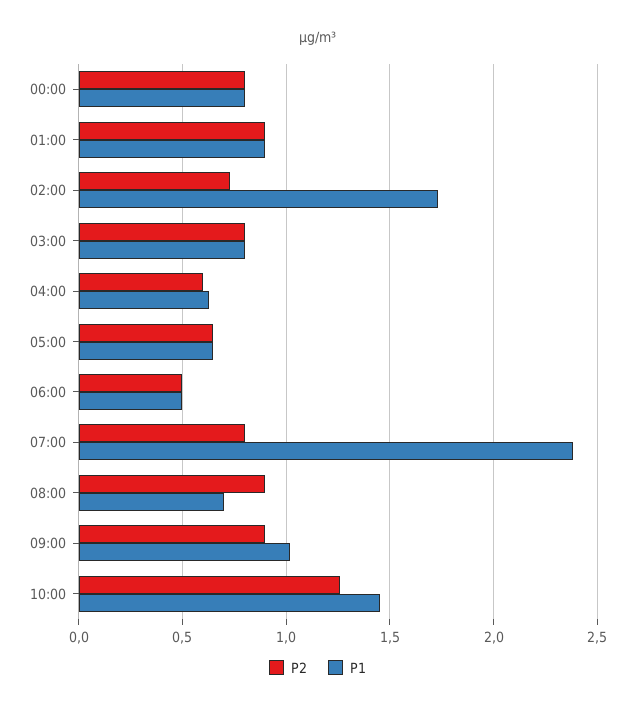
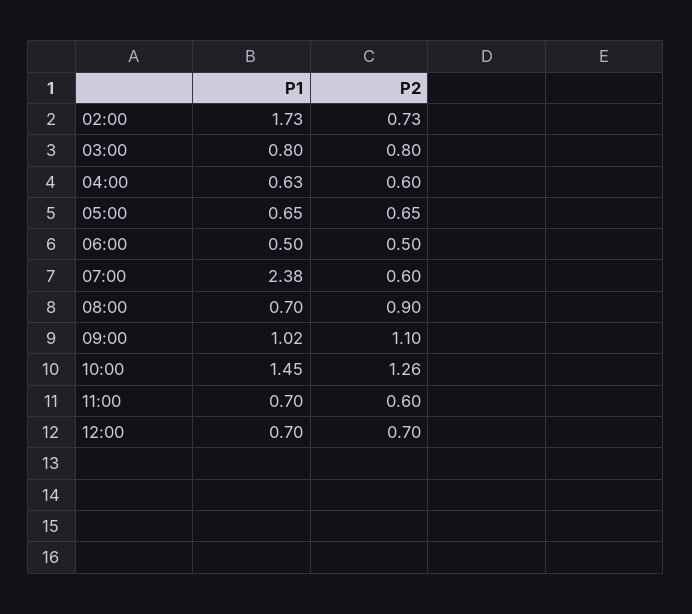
P2, 00:00: 0.8 -> none
P1, 00:00: 0.8 -> none
P2, 01:00: 0.9 -> none
P1, 01:00: 0.9 -> none
P2, 07:00: 0.8 -> 0.6
P2, 09:00: 0.9 -> 1.1
P1, 11:00: none -> 0.7
P2, 11:00: none -> 0.6
P1, 12:00: none -> 0.7
P2, 12:00: none -> 0.7

